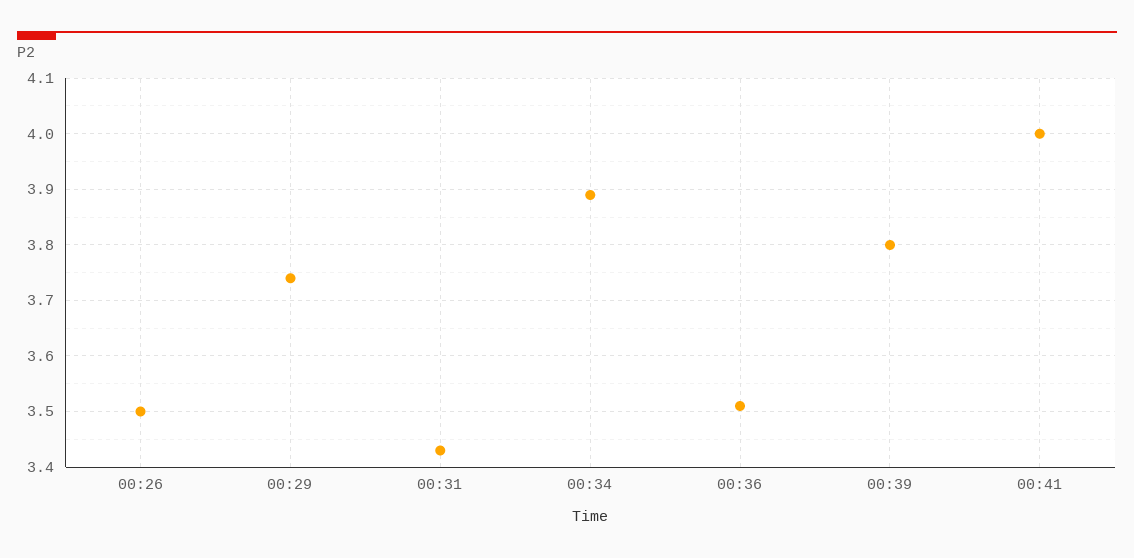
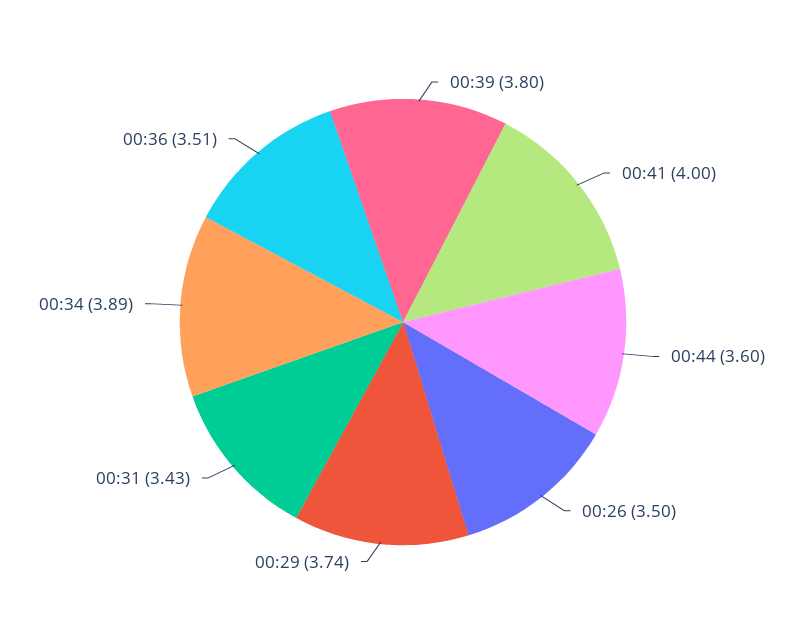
00:44: none -> 3.6

